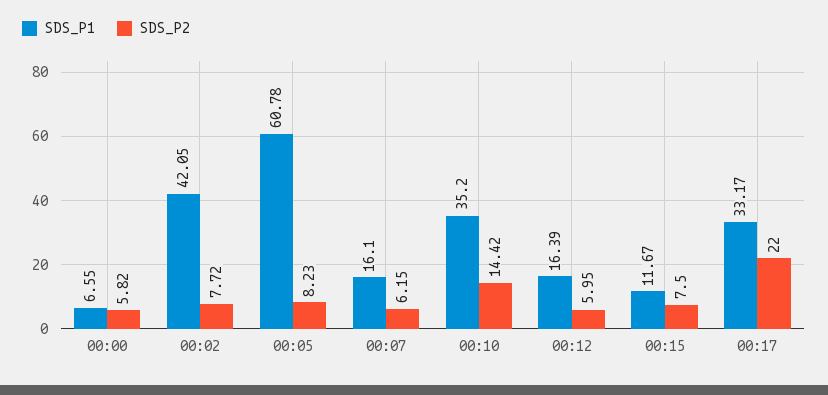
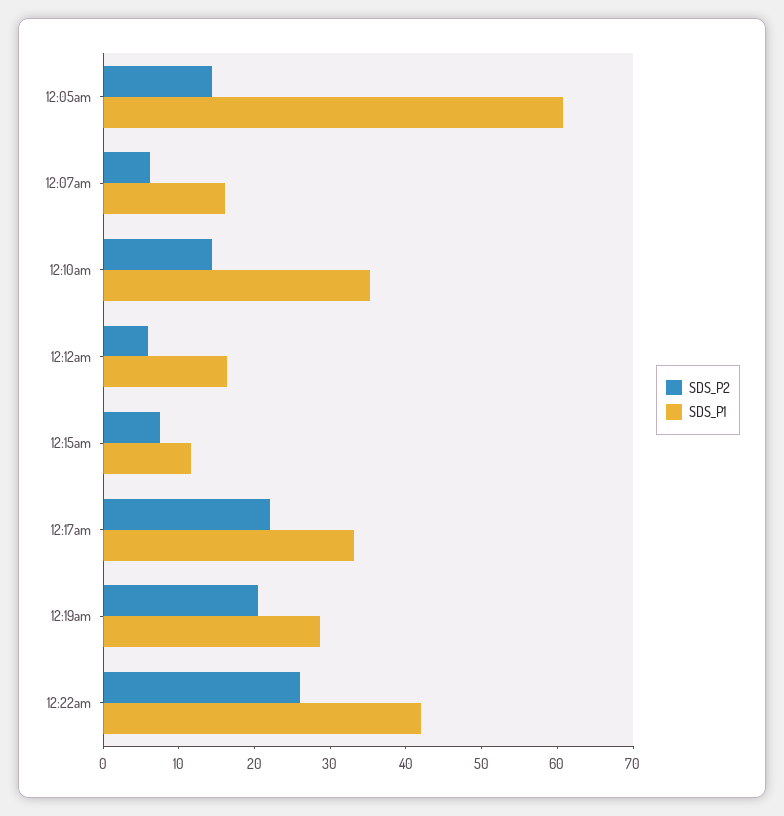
SDS_P1, 00:00: 6.55 -> none
SDS_P2, 00:00: 5.82 -> none
SDS_P1, 00:02: 42.05 -> none
SDS_P2, 00:02: 7.72 -> none
SDS_P2, 00:05: 8.23 -> 14
SDS_P2, 12:19am: none -> 20
SDS_P1, 12:19am: none -> 28
SDS_P2, 12:22am: none -> 26
SDS_P1, 12:22am: none -> 42

